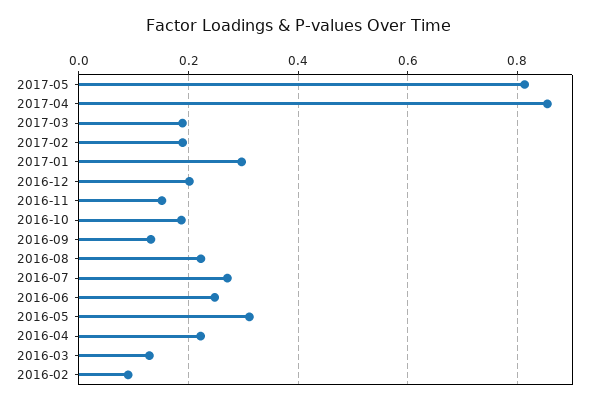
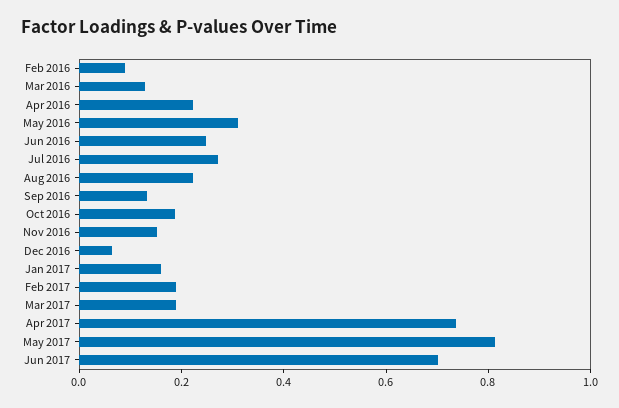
2017-04: 0.86 -> 0.75
2017-01: 0.3 -> 0.15
2016-12: 0.2 -> 0.05
Jun 2017: none -> 0.7

